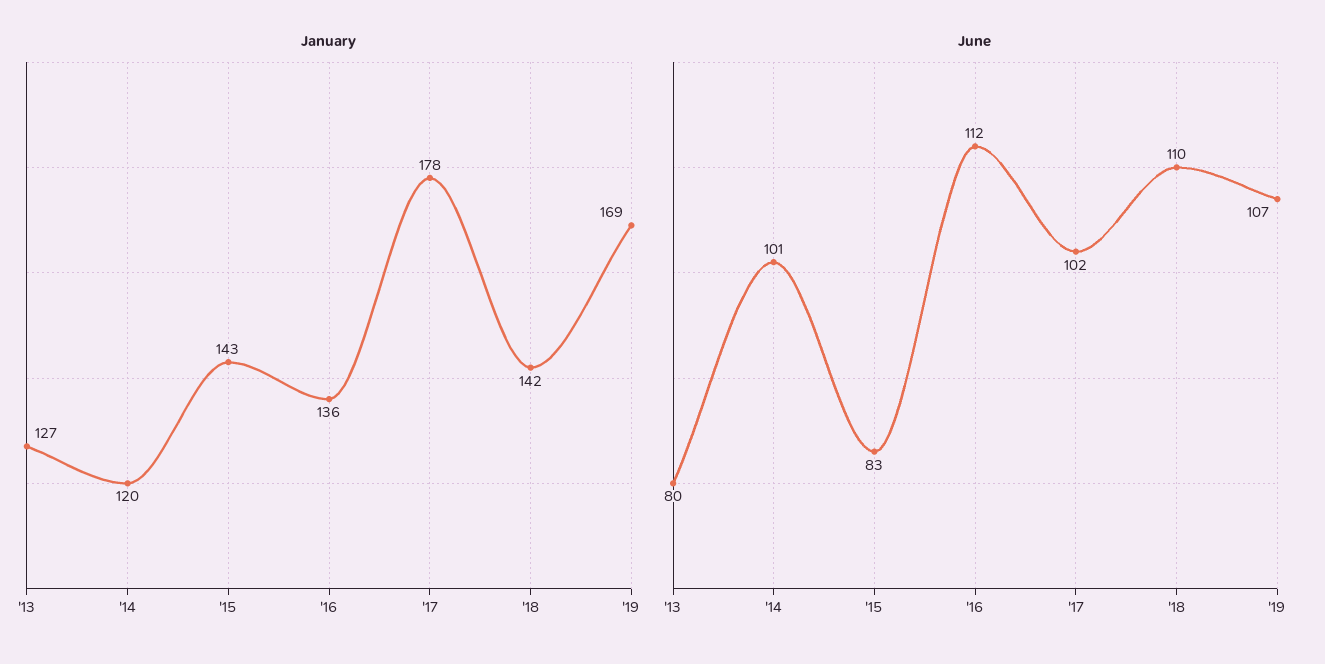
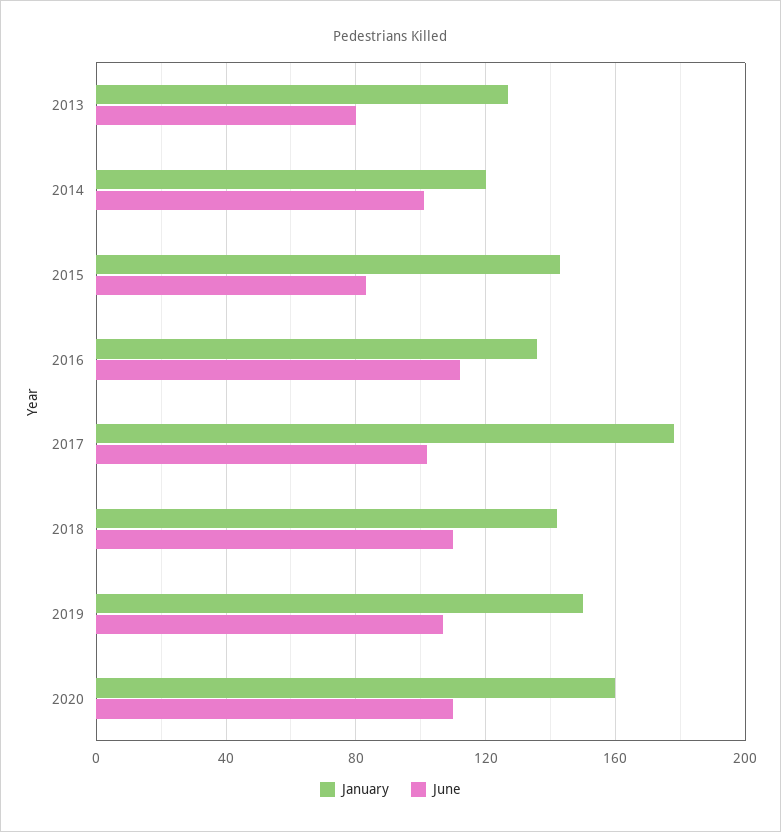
January, '19: 169 -> 150
January, 2020: none -> 160
June, 2020: none -> 110

